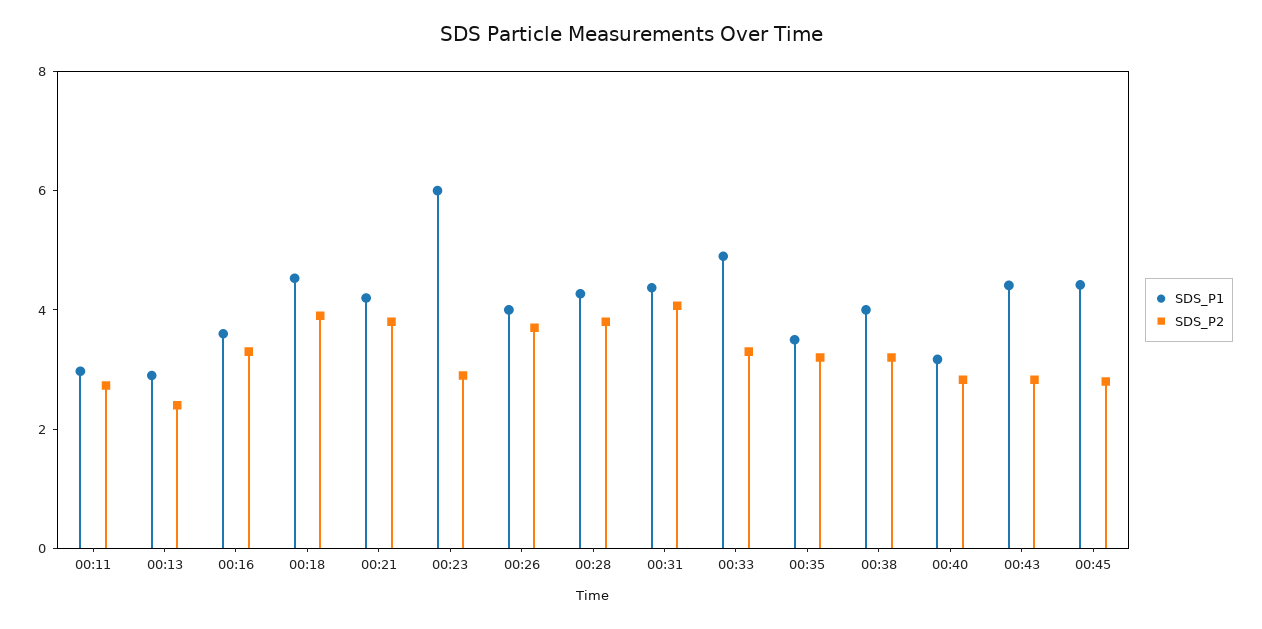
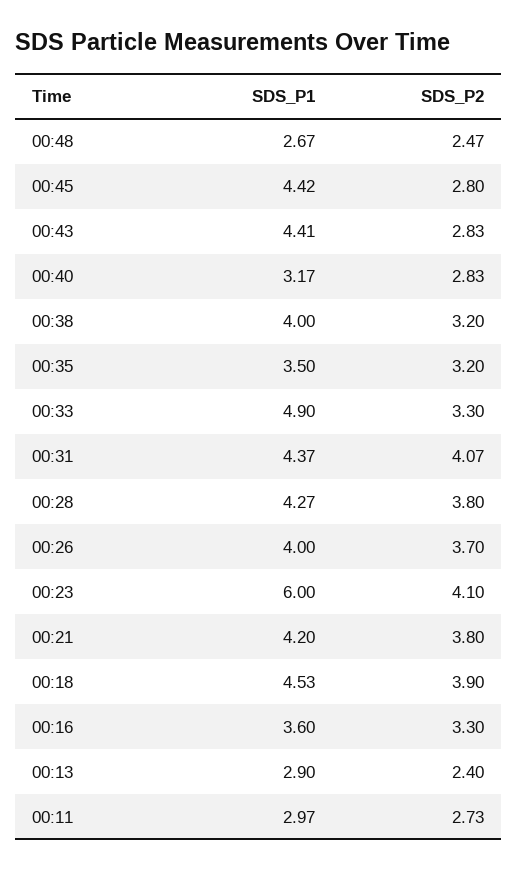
SDS_P2, 00:23: 3 -> 4.1
SDS_P1, 00:48: none -> 2.67
SDS_P2, 00:48: none -> 2.47

